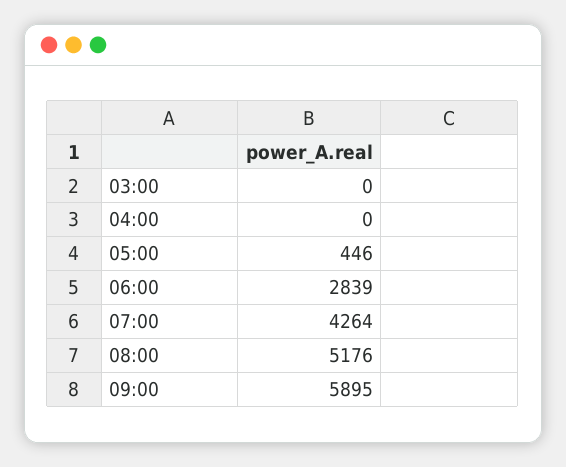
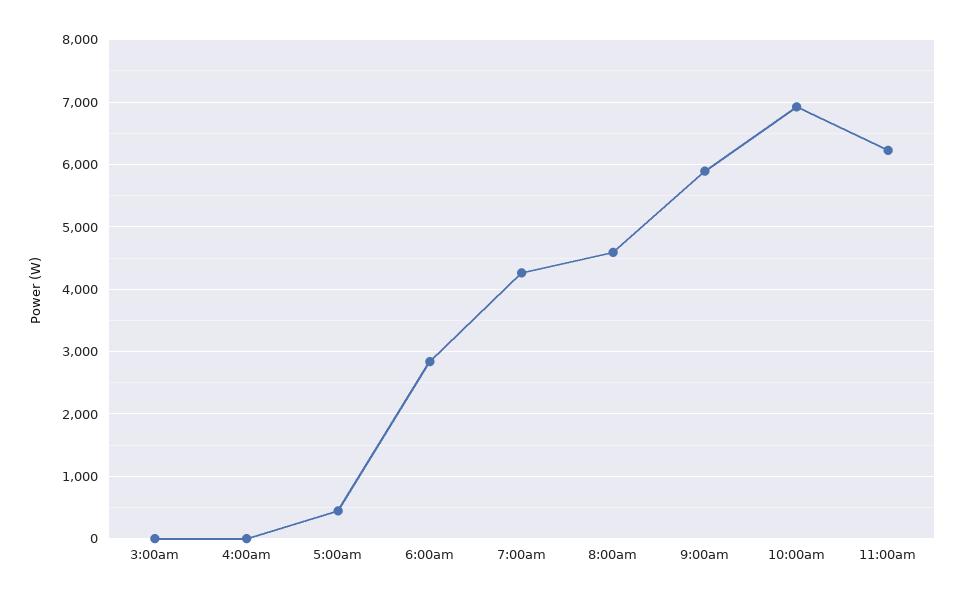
08:00: 5176 -> 4600
10:00am: none -> 6900
11:00am: none -> 6200

